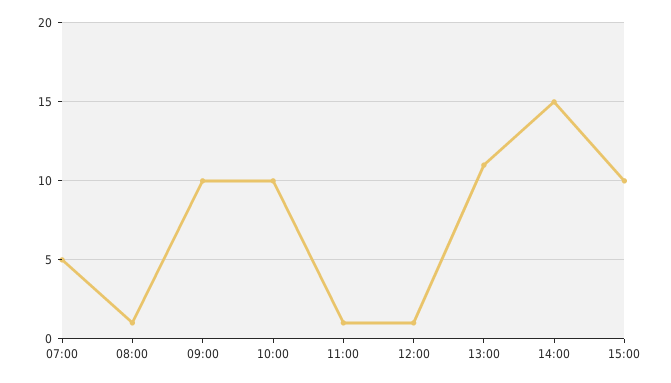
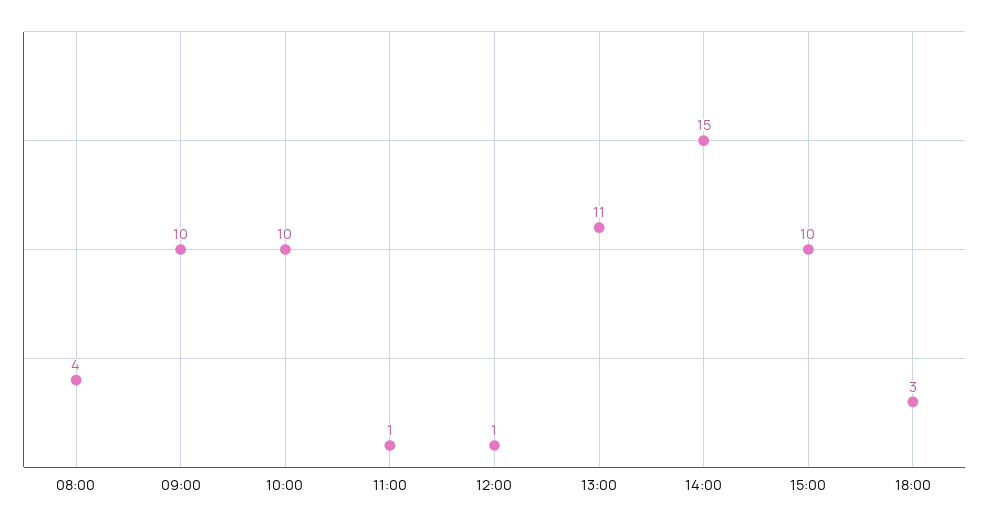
07:00: 5 -> none
08:00: 1 -> 4
18:00: none -> 3

